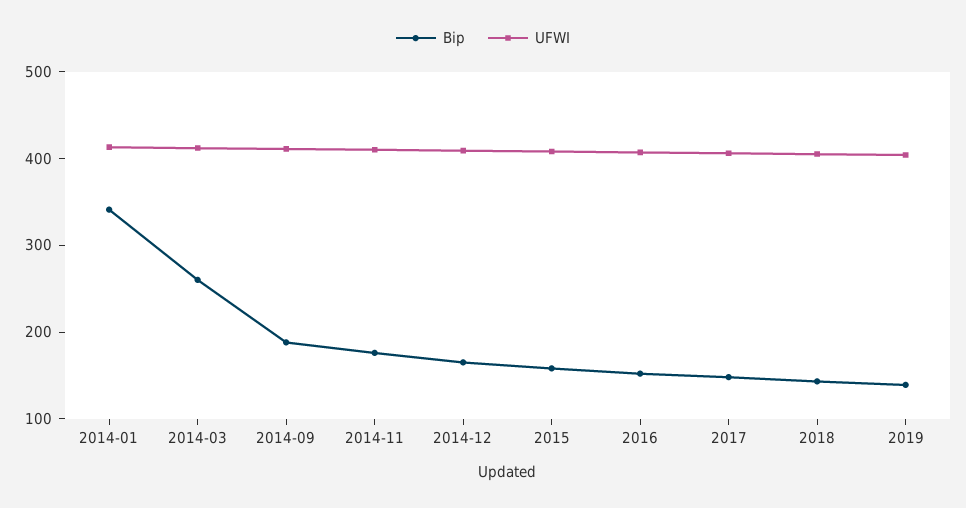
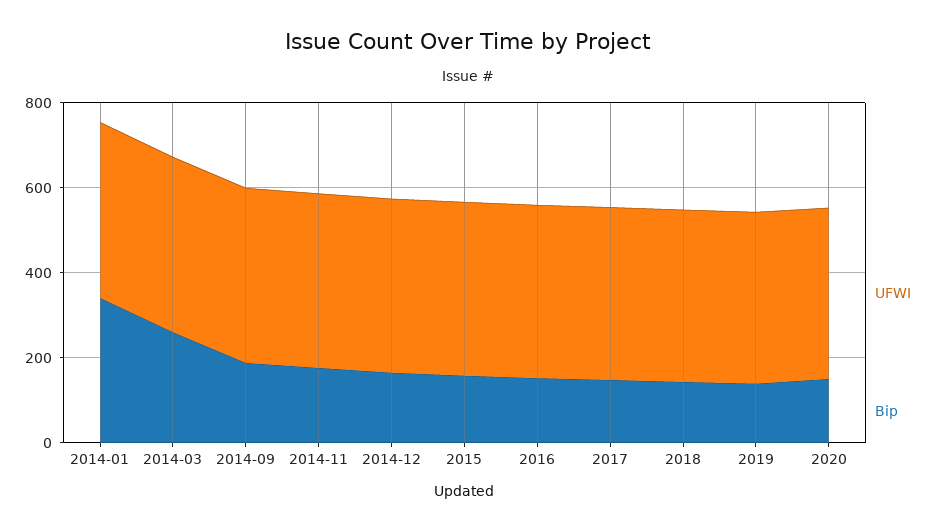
UFWI, 2020: none -> 400
Bip, 2020: none -> 150

